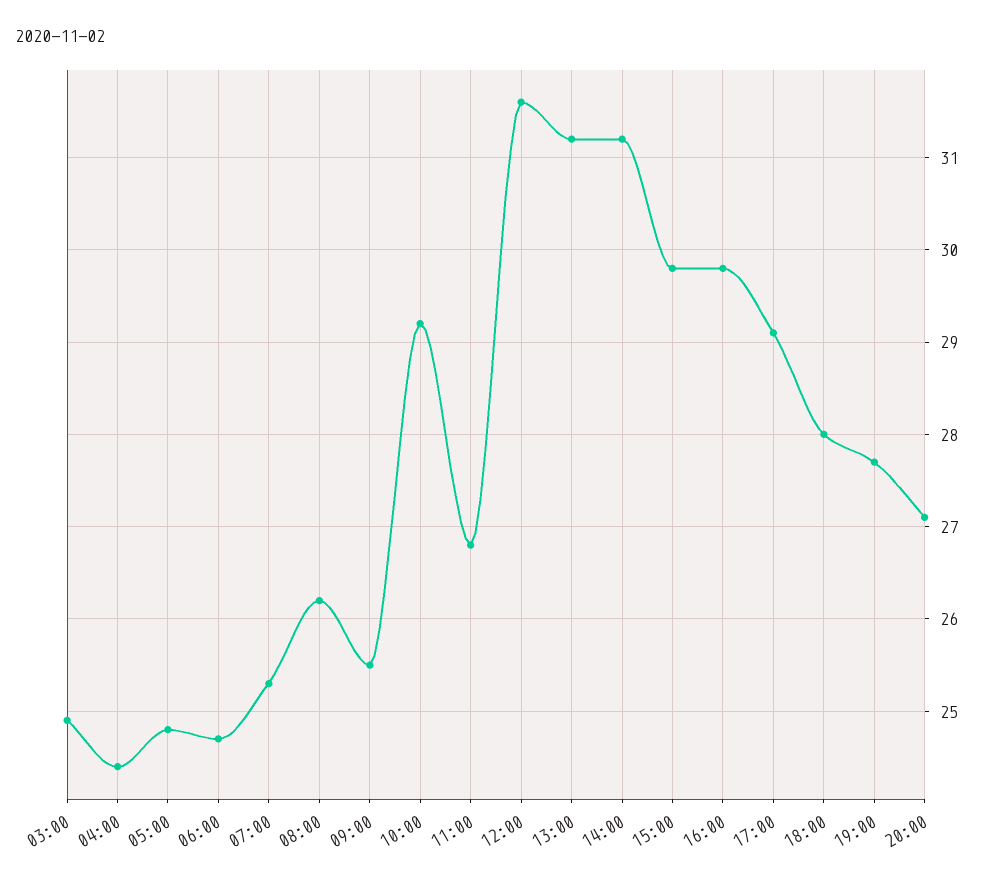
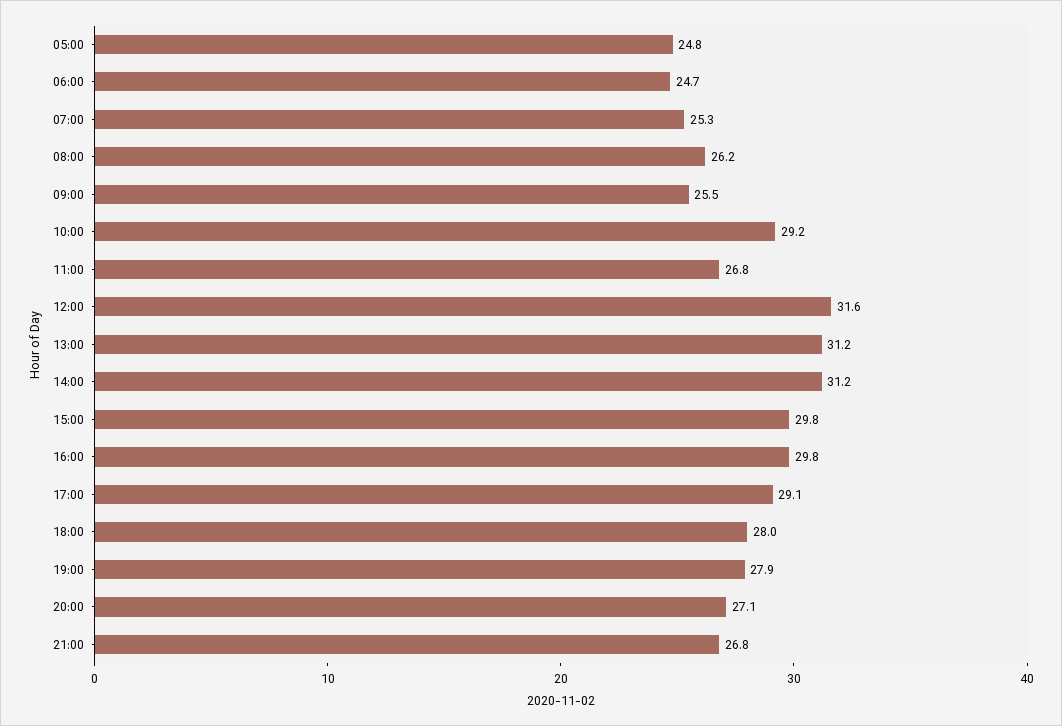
03:00: 24.9 -> none
04:00: 24.4 -> none
19:00: 27.7 -> 27.9
21:00: none -> 26.8

